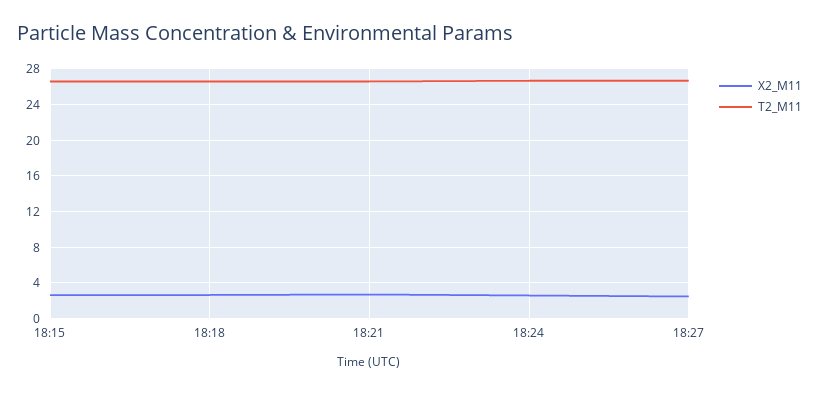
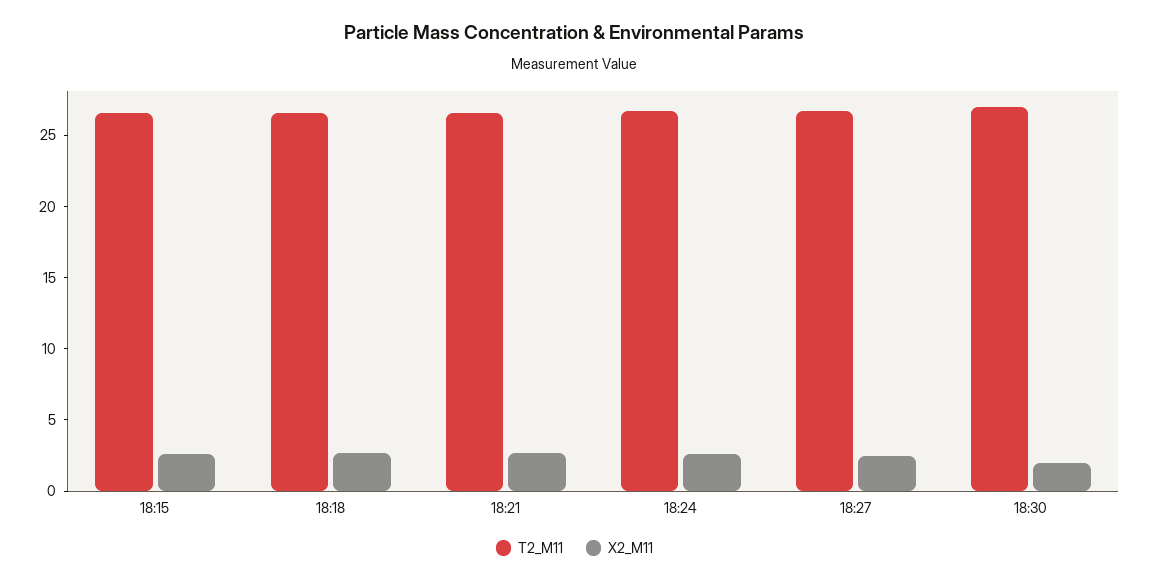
T2_M11, 18:30: none -> 27
X2_M11, 18:30: none -> 2

